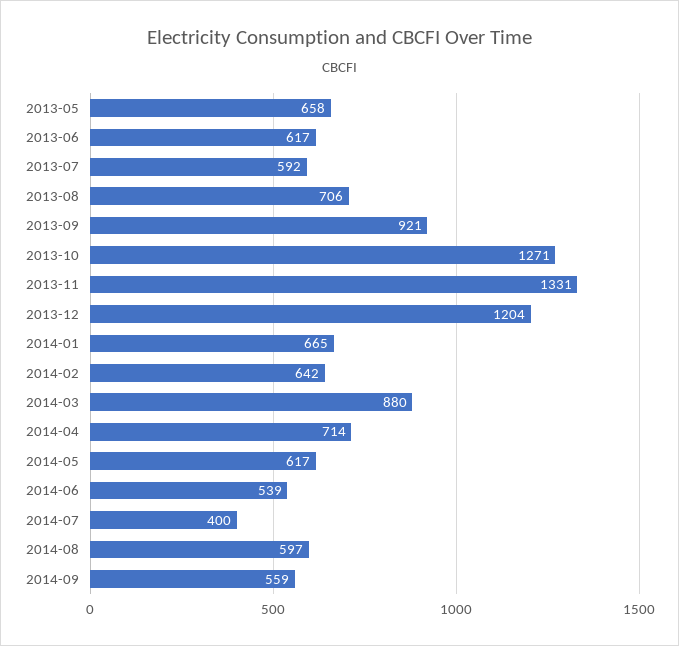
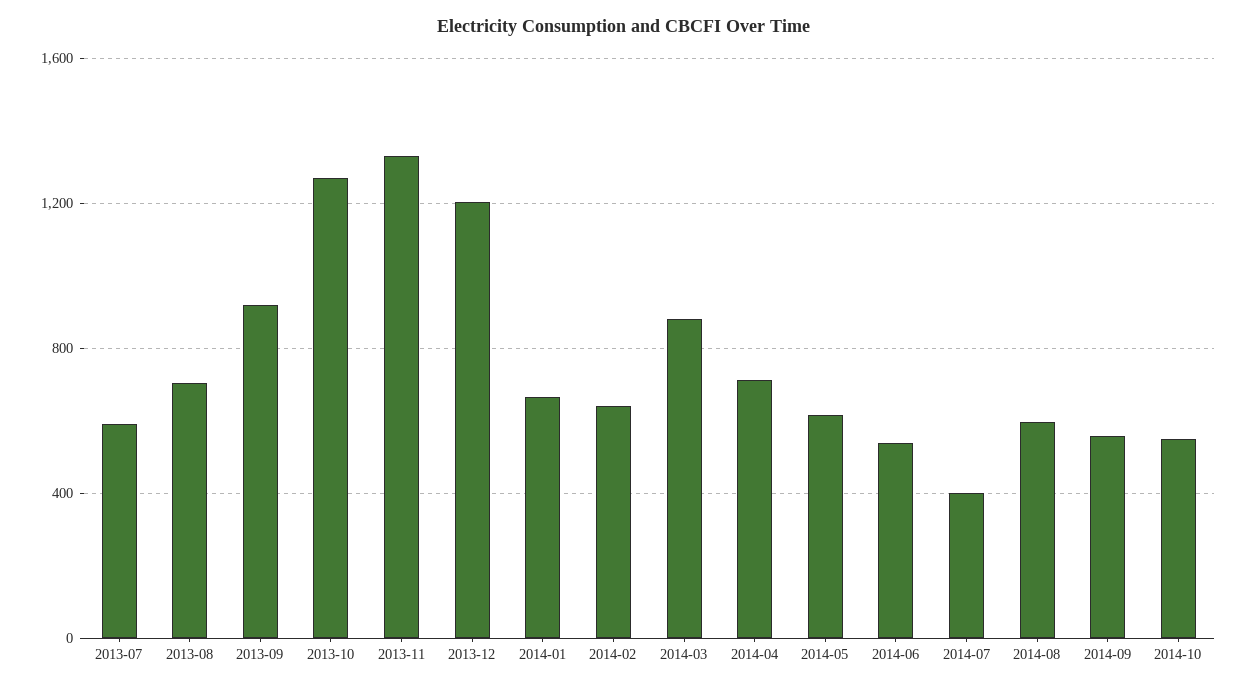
2013-05: 658 -> none
2013-06: 617 -> none
2014-10: none -> 550

